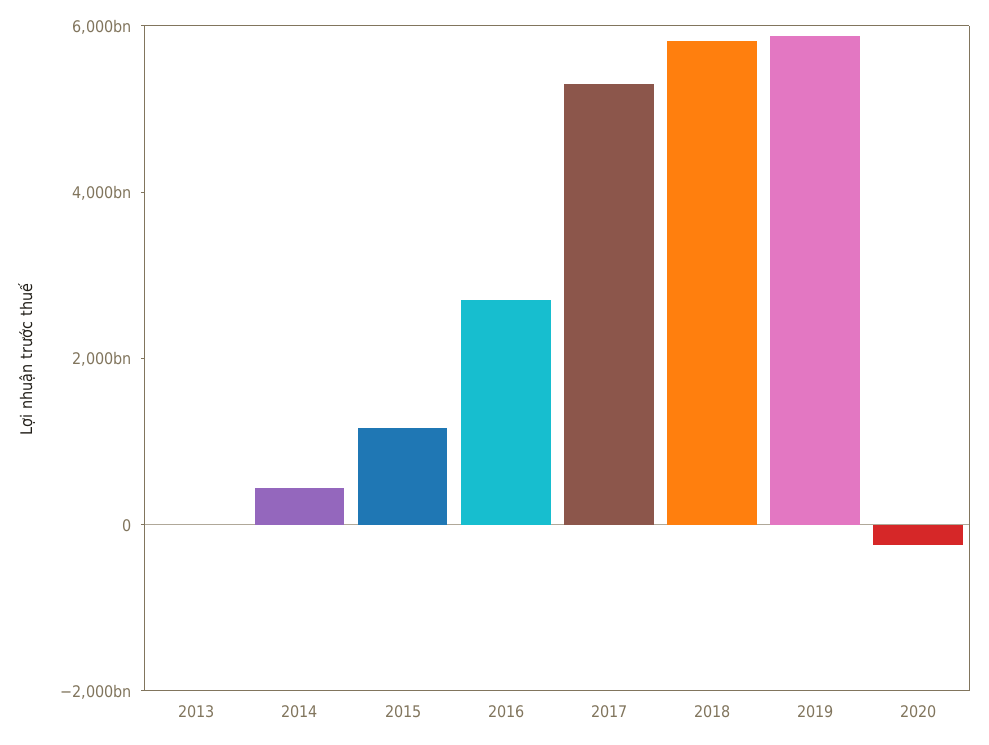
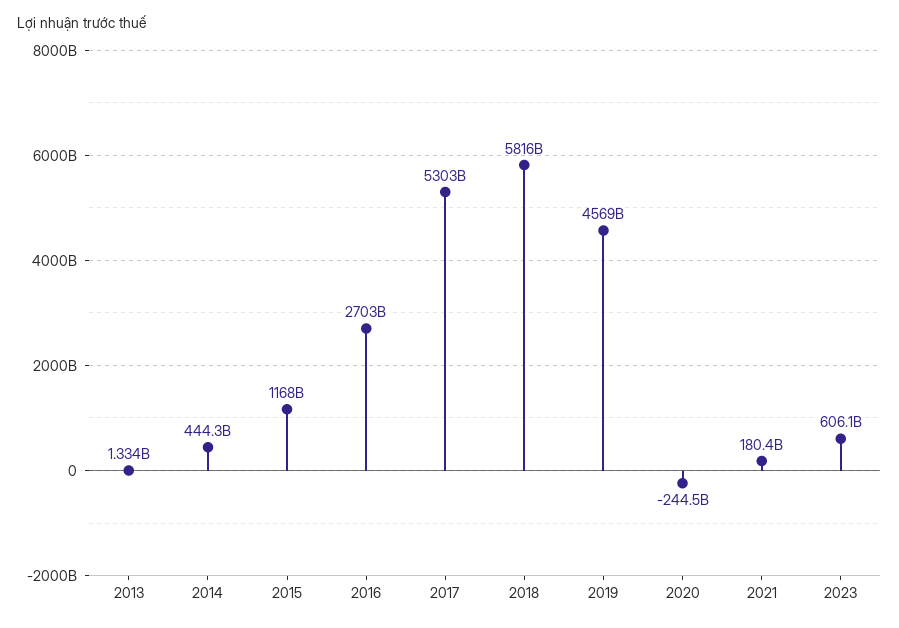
2019: 6000000000000 -> 4569000000000
2021: none -> 180400000000
2023: none -> 606100000000

